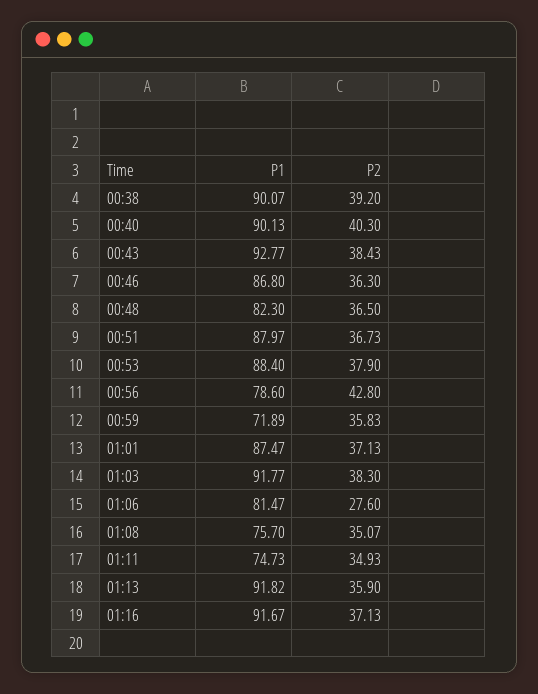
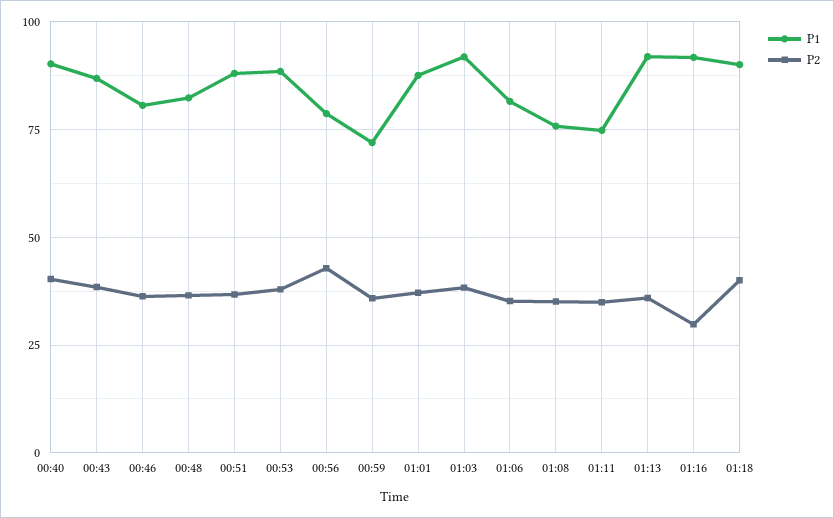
P1, 00:38: 90.07 -> none
P2, 00:38: 39.2 -> none
P1, 00:43: 92.77 -> 87.5
P1, 00:46: 86.8 -> 80
P2, 01:06: 27.6 -> 35
P2, 01:16: 37.13 -> 30
P1, 01:18: none -> 90
P2, 01:18: none -> 40

